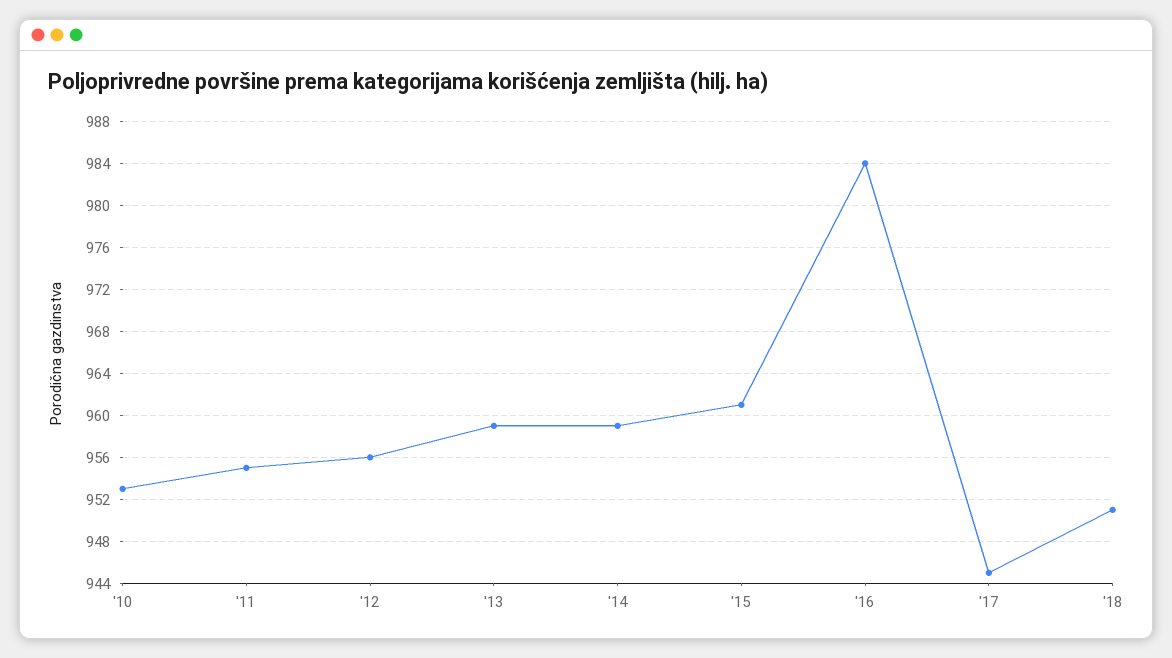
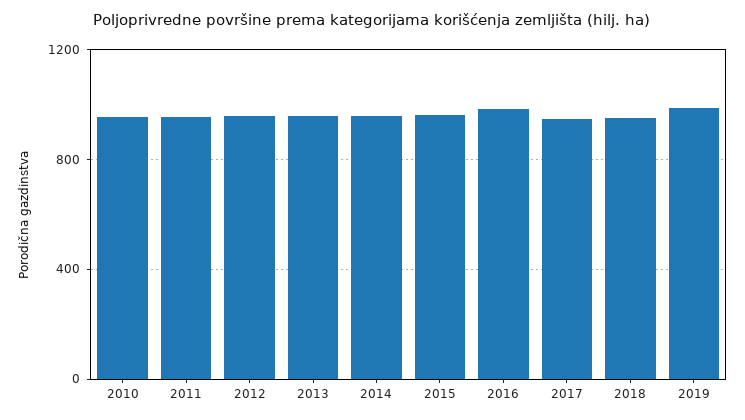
2019: none -> 1000

